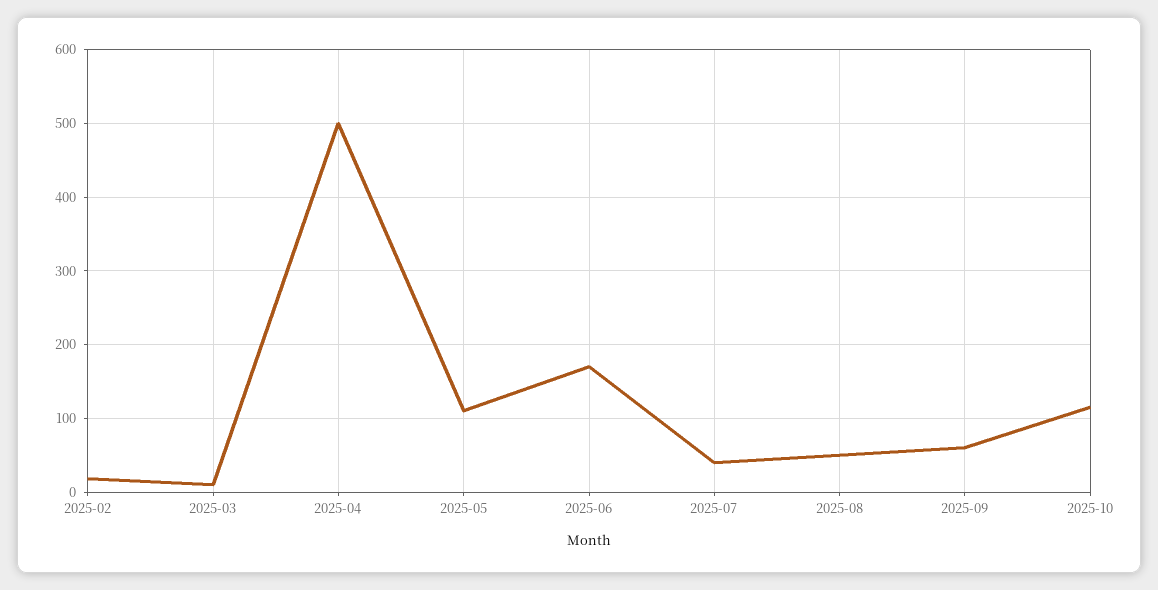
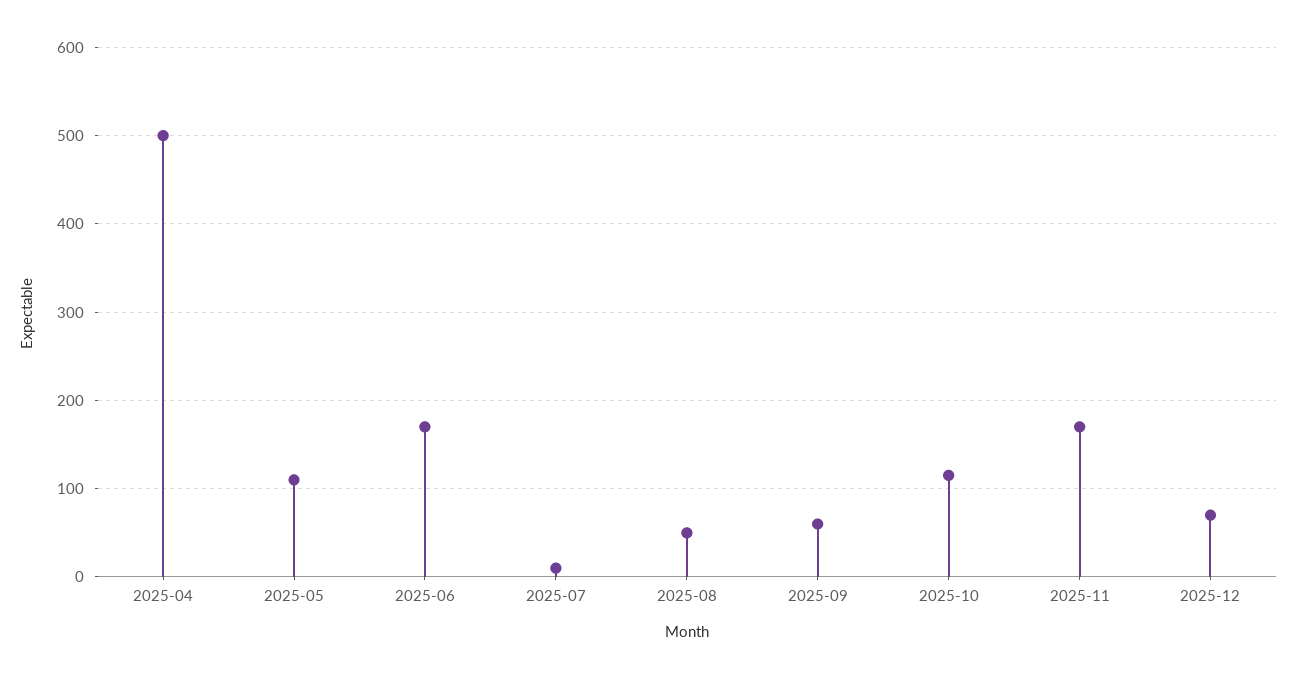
2025-02: 20 -> none
2025-03: 10 -> none
2025-07: 40 -> 10
2025-11: none -> 170
2025-12: none -> 70

